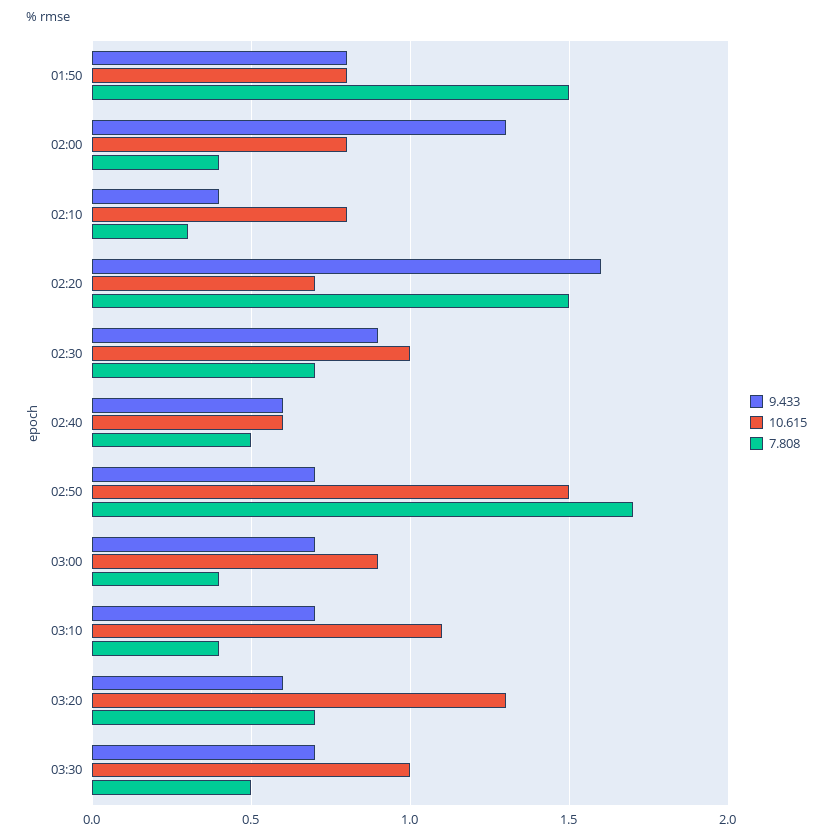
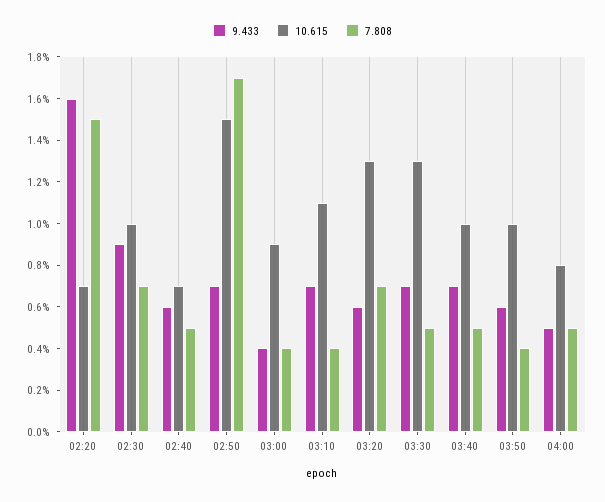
9.433, 01:50: 0.8 -> none
10.615, 01:50: 0.8 -> none
7.808, 01:50: 1.5 -> none
9.433, 02:00: 1.3 -> none
10.615, 02:00: 0.8 -> none
7.808, 02:00: 0.4 -> none
9.433, 02:10: 0.4 -> none
10.615, 02:10: 0.8 -> none
7.808, 02:10: 0.3 -> none
10.615, 02:40: 0.6 -> 0.7
9.433, 03:00: 0.7 -> 0.4
10.615, 03:30: 1 -> 1.3
9.433, 03:40: none -> 0.7
10.615, 03:40: none -> 1
7.808, 03:40: none -> 0.5
9.433, 03:50: none -> 0.6
10.615, 03:50: none -> 1
7.808, 03:50: none -> 0.4
9.433, 04:00: none -> 0.5
10.615, 04:00: none -> 0.8
7.808, 04:00: none -> 0.5

